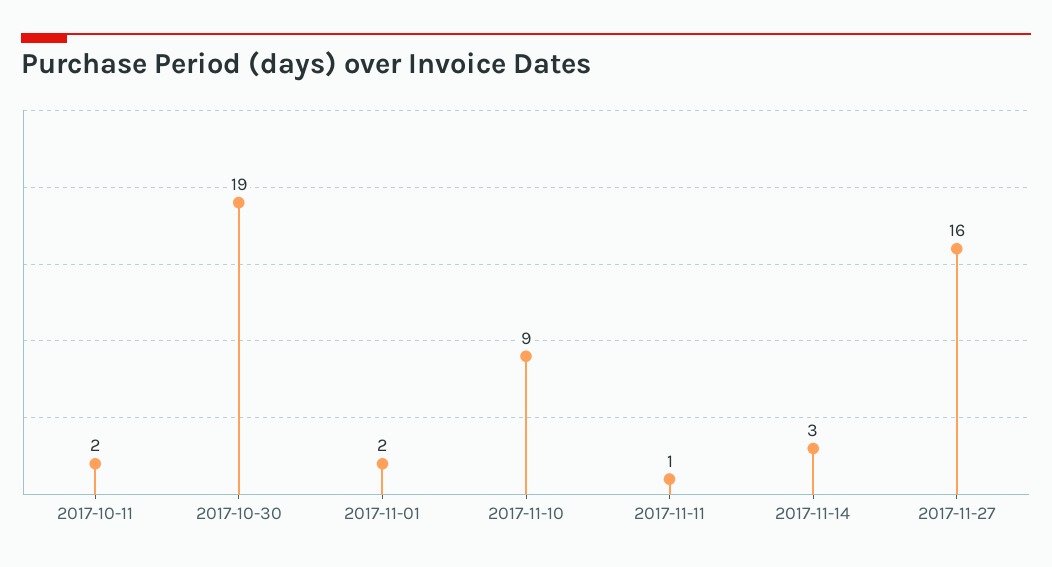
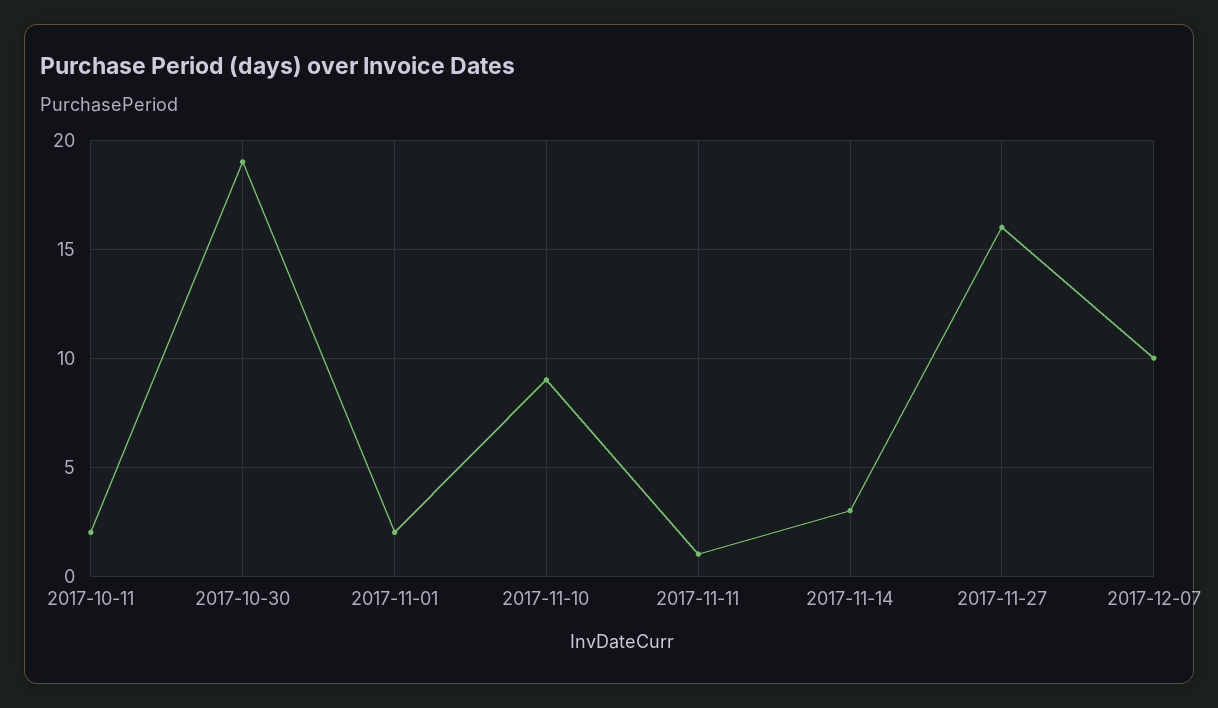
2017-12-07: none -> 10

